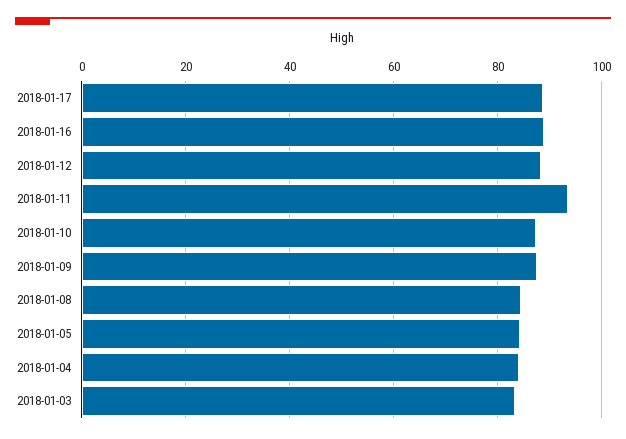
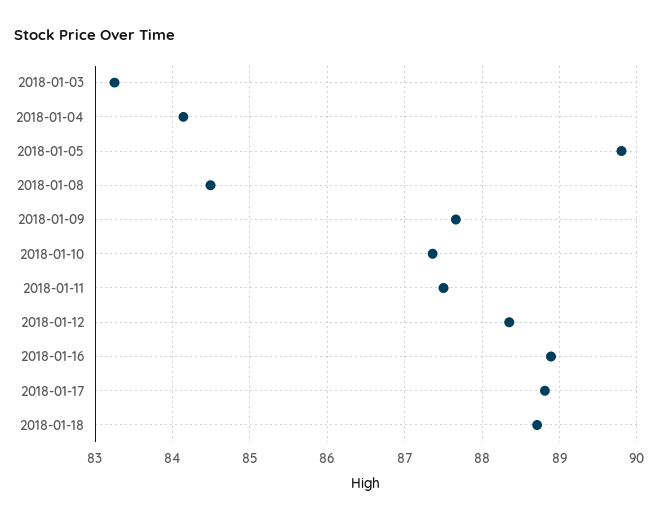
2018-01-11: 94 -> 87.5
2018-01-05: 84 -> 89.8
2018-01-18: none -> 88.7

